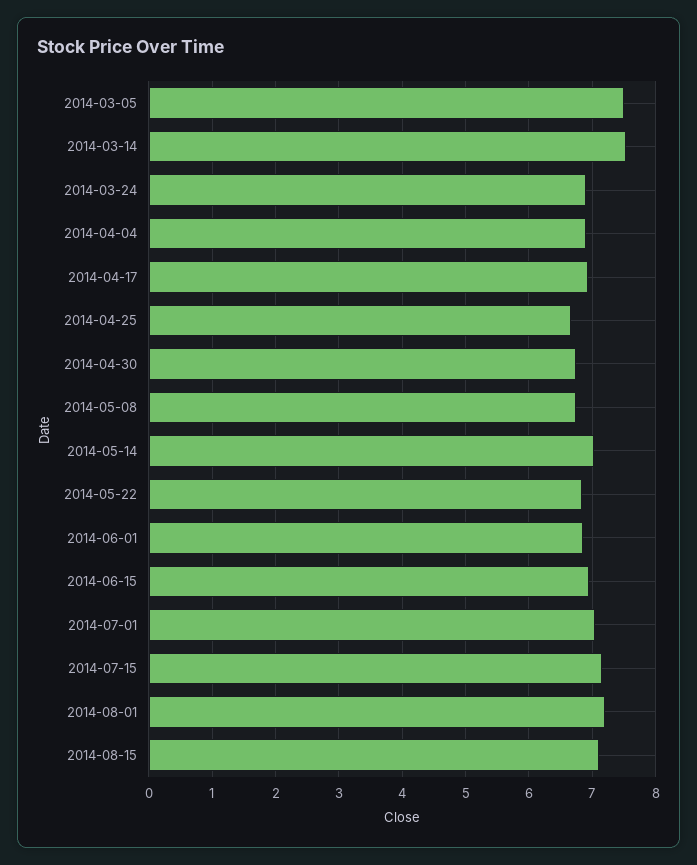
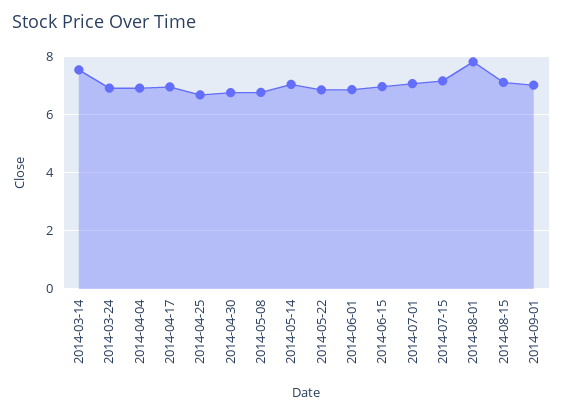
2014-03-05: 7.5 -> none
2014-08-01: 7.2 -> 7.75
2014-09-01: none -> 7

